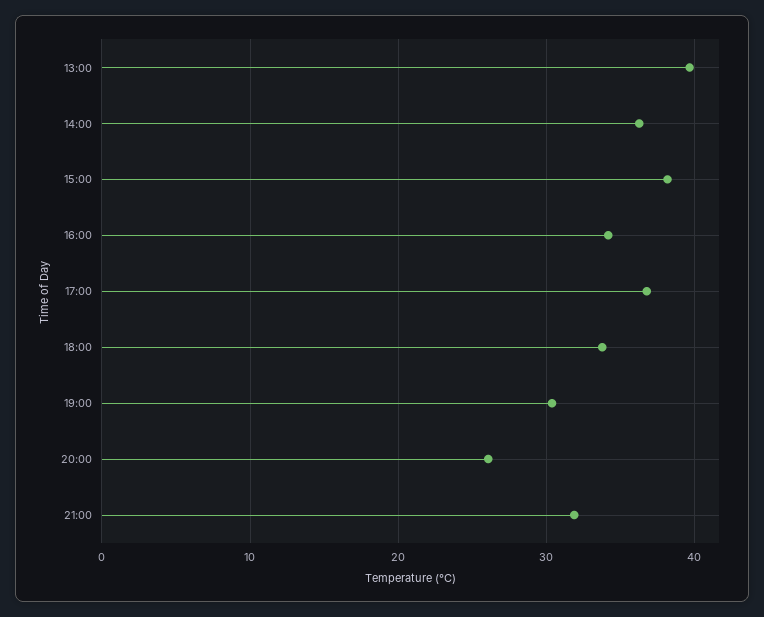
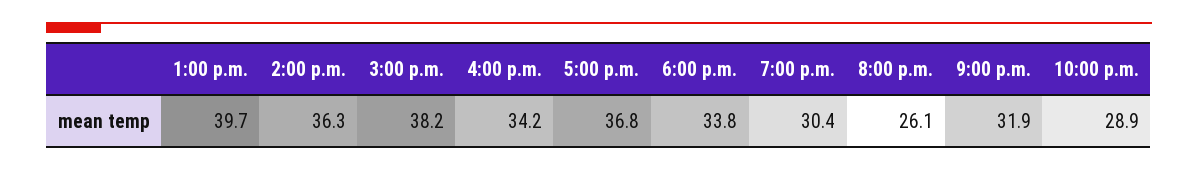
10:00 p.m.: none -> 28.9

